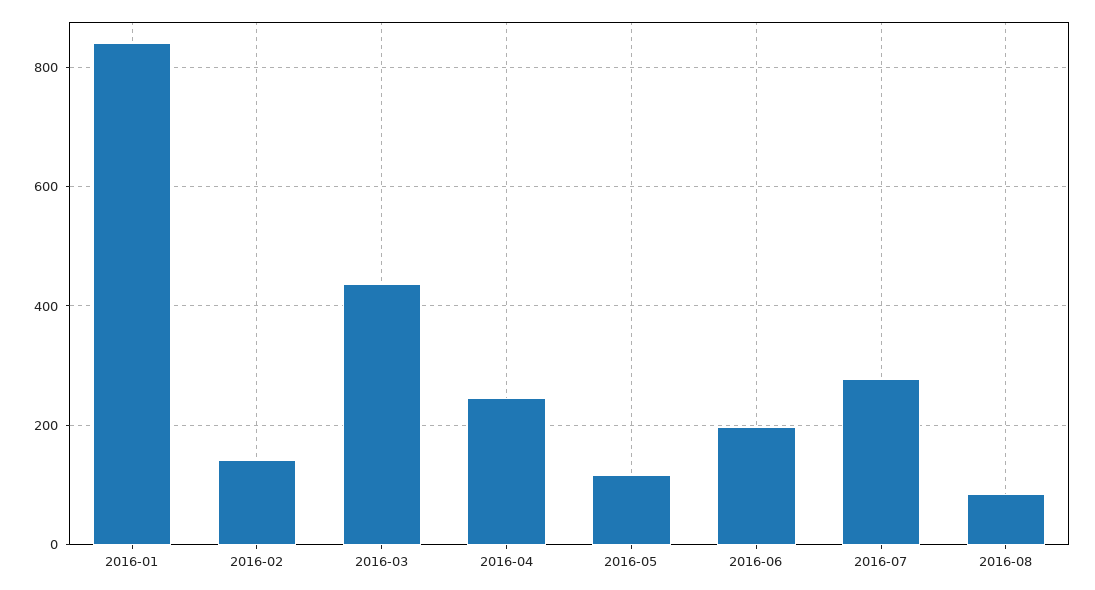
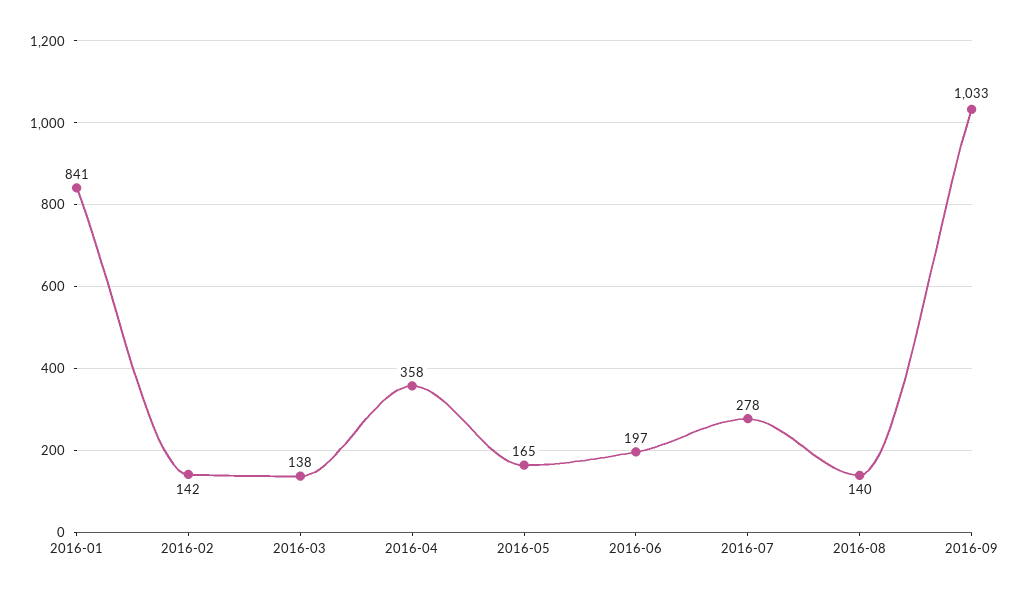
2016-03: 440 -> 138
2016-04: 240 -> 358
2016-05: 120 -> 165
2016-08: 80 -> 140
2016-09: none -> 1033

